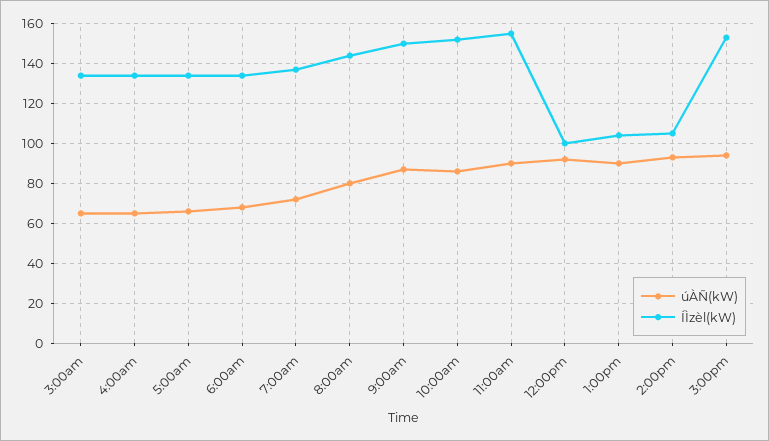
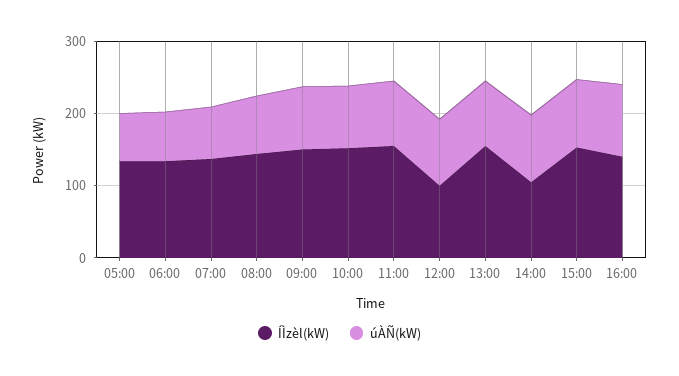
úÀÑ(kW), 3:00am: 65 -> none
ÍÌzèl(kW), 3:00am: 135 -> none
úÀÑ(kW), 4:00am: 65 -> none
ÍÌzèl(kW), 4:00am: 135 -> none
ÍÌzèl(kW), 1:00pm: 105 -> 160
ÍÌzèl(kW), 16:00: none -> 140
úÀÑ(kW), 16:00: none -> 100

